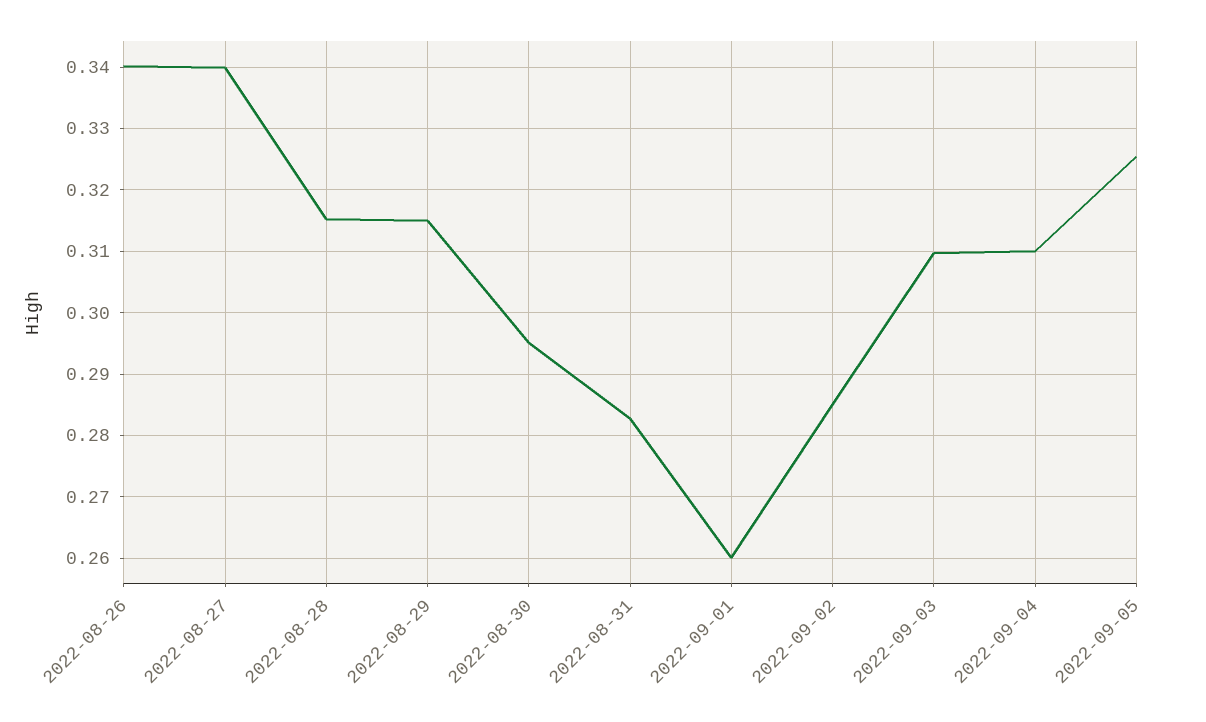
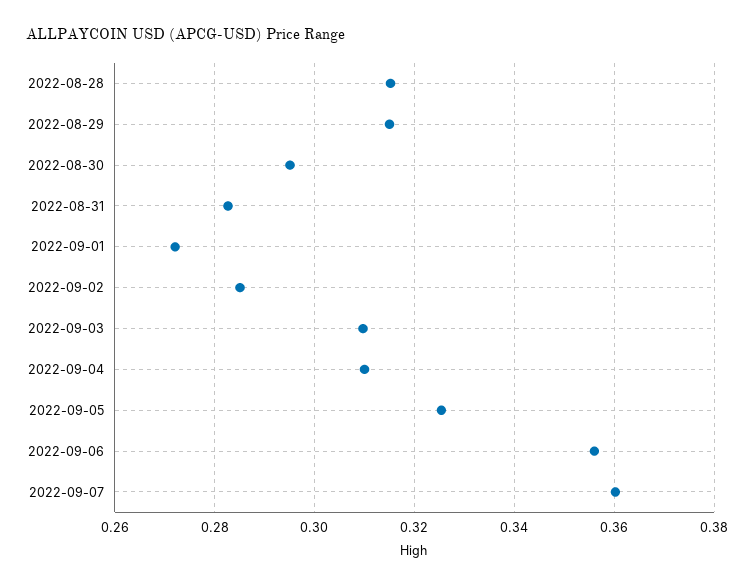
2022-08-26: 0.34 -> none
2022-08-27: 0.34 -> none
2022-09-01: 0.26 -> 0.272
2022-09-06: none -> 0.356
2022-09-07: none -> 0.36

